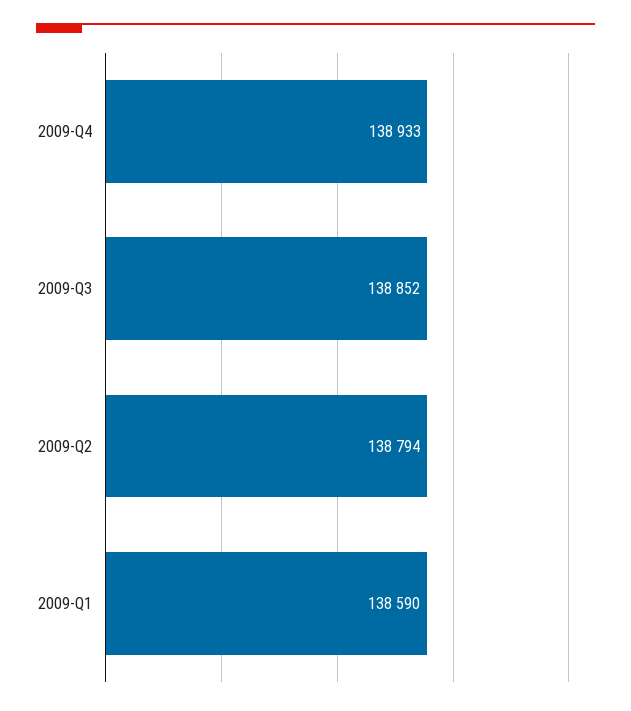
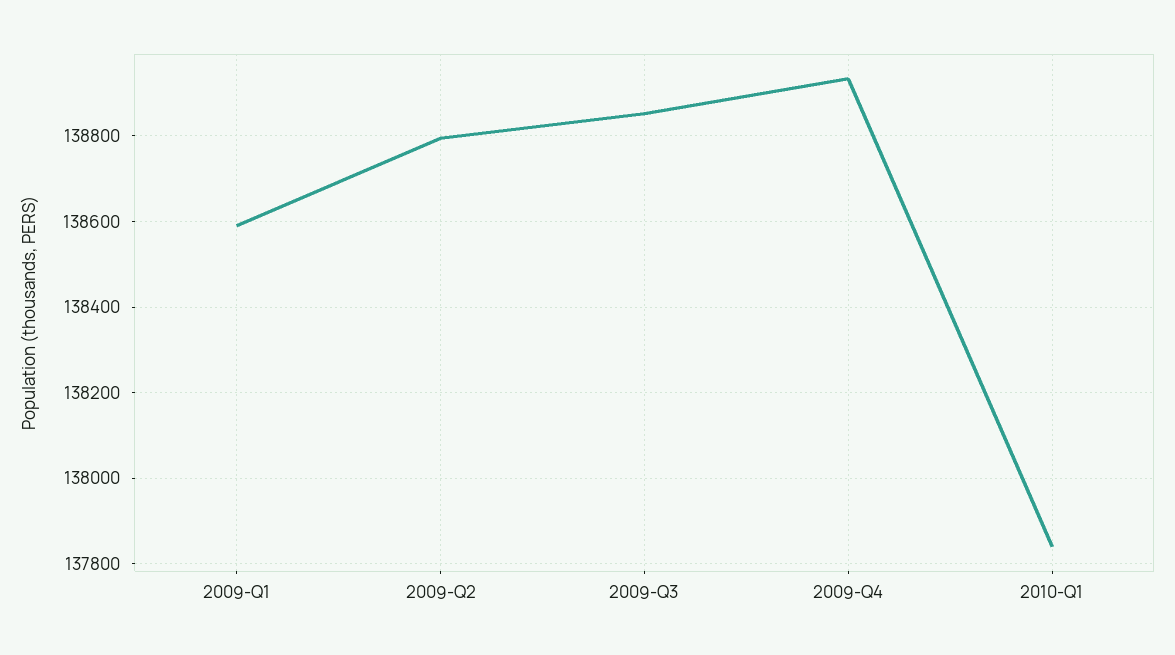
2010-Q1: none -> 137840

